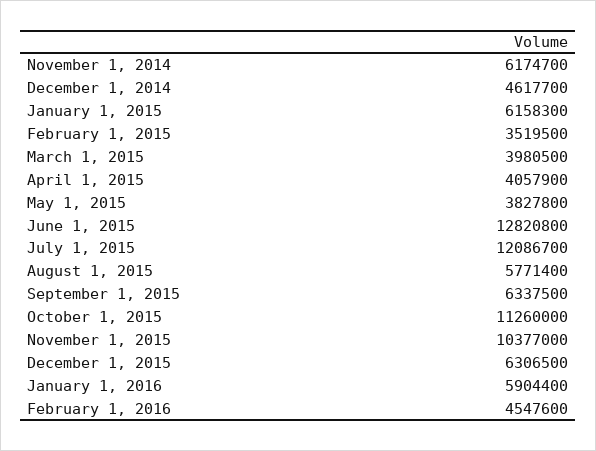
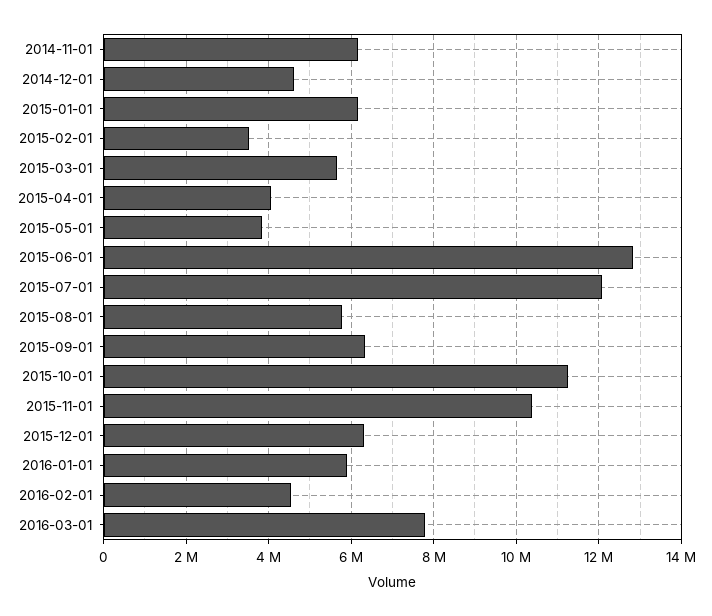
March 1, 2015: 3980500 -> 5600000
2016-03-01: none -> 7800000

